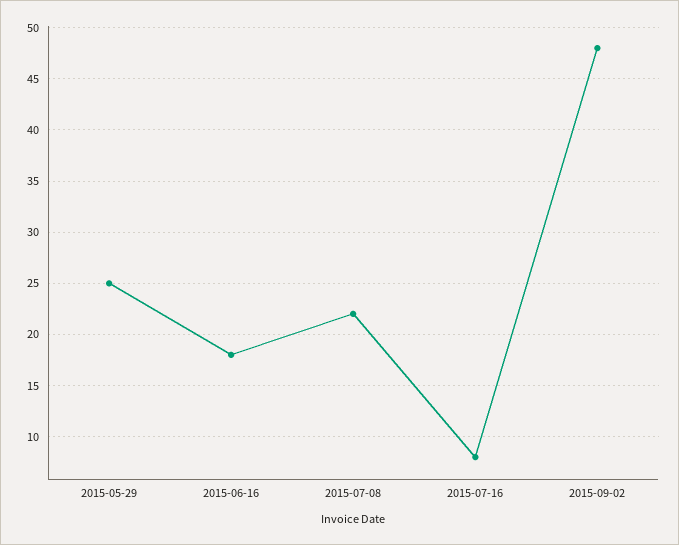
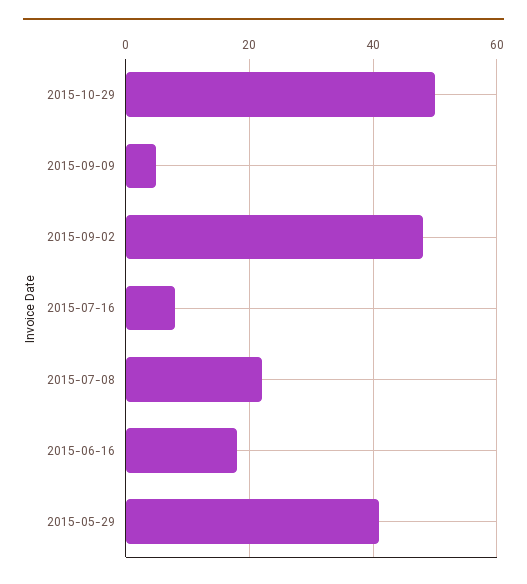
2015-05-29: 25 -> 40
2015-10-29: none -> 50
2015-09-09: none -> 5

